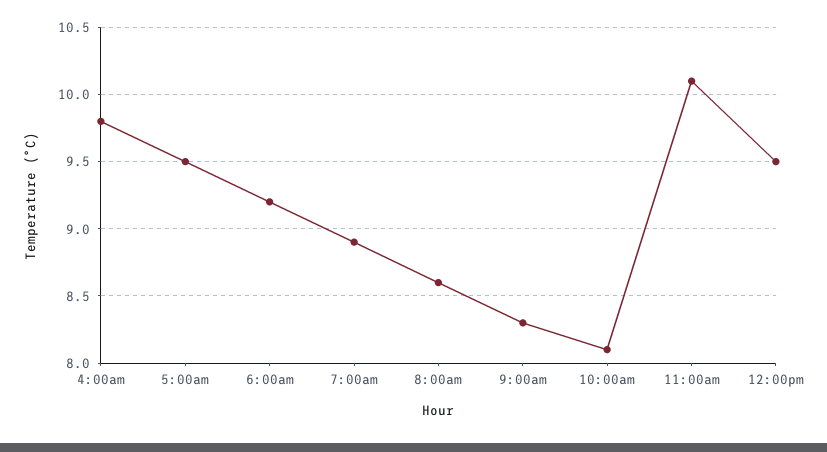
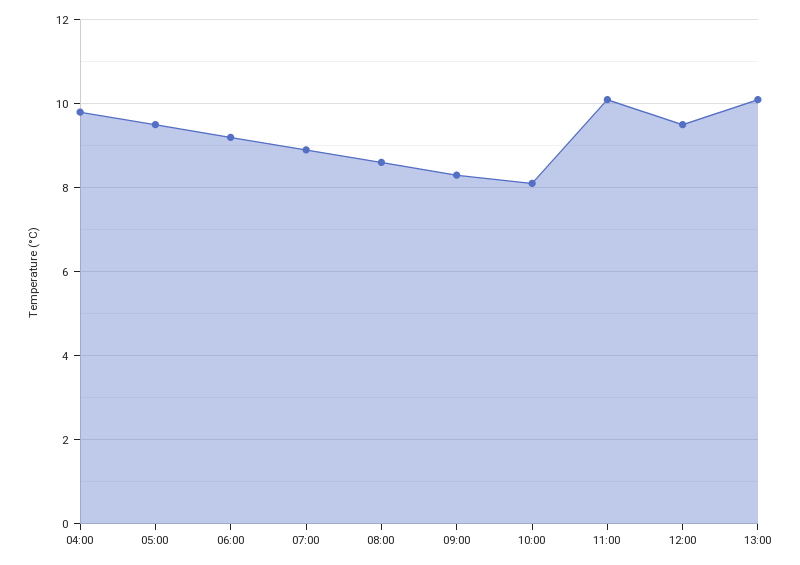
13:00: none -> 10

